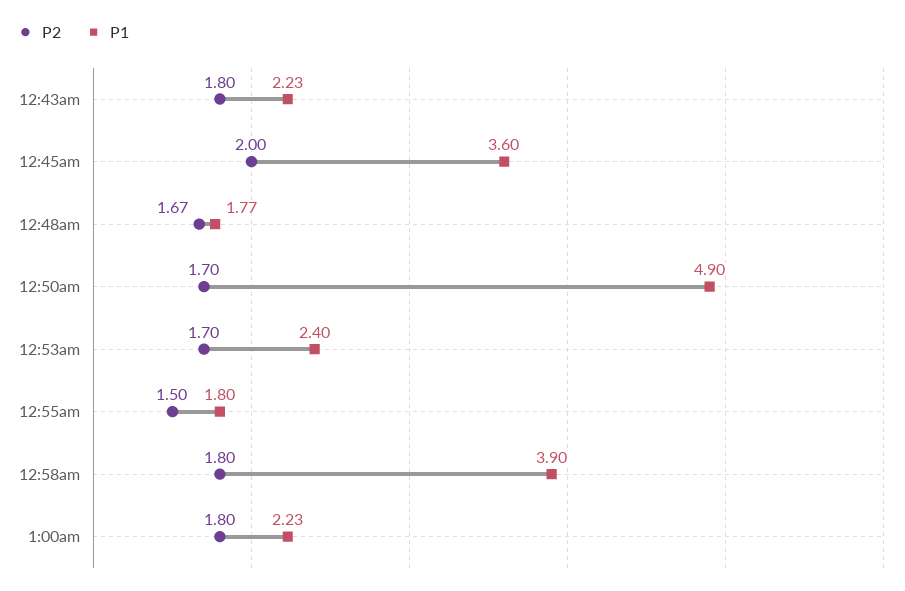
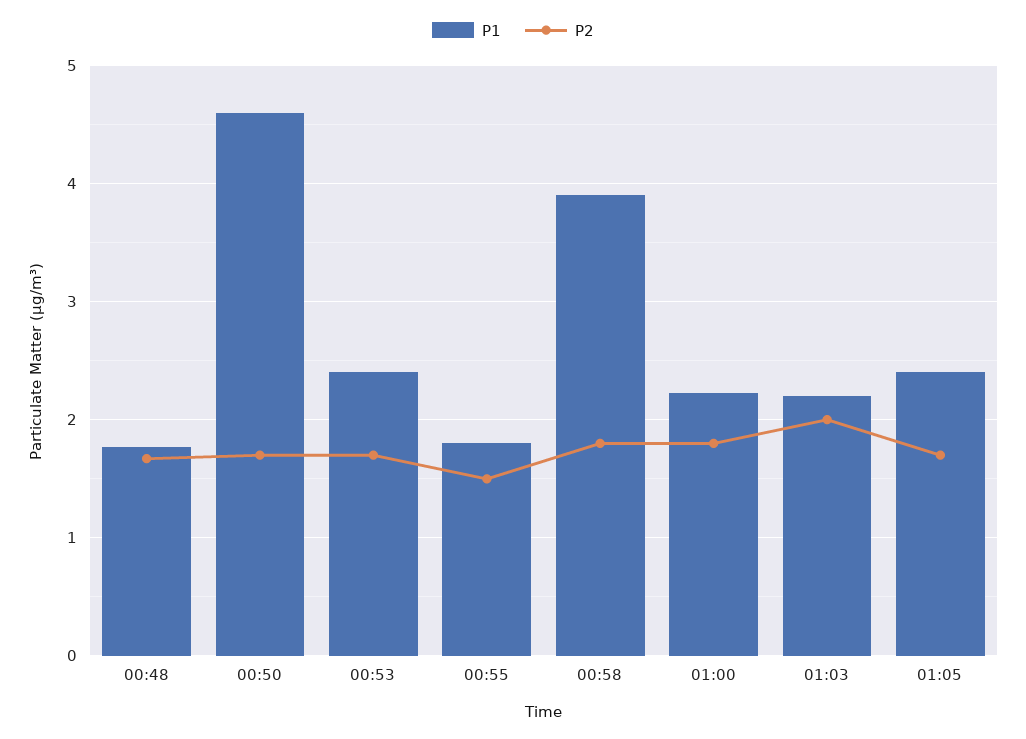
P2, 12:43am: 1.8 -> none
P1, 12:43am: 2.23 -> none
P2, 12:45am: 2 -> none
P1, 12:45am: 3.6 -> none
P1, 12:50am: 4.9 -> 4.6
P1, 01:03: none -> 2.2
P2, 01:03: none -> 2
P1, 01:05: none -> 2.4
P2, 01:05: none -> 1.7

